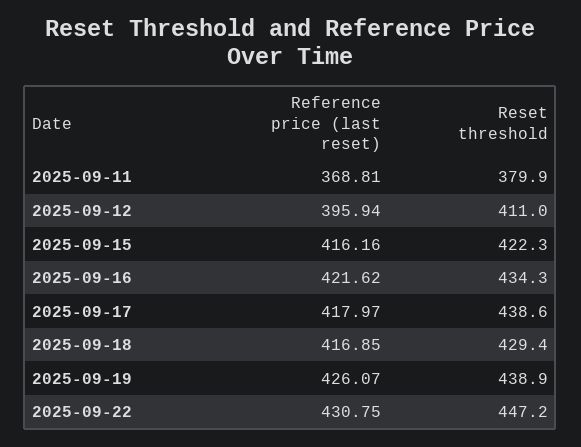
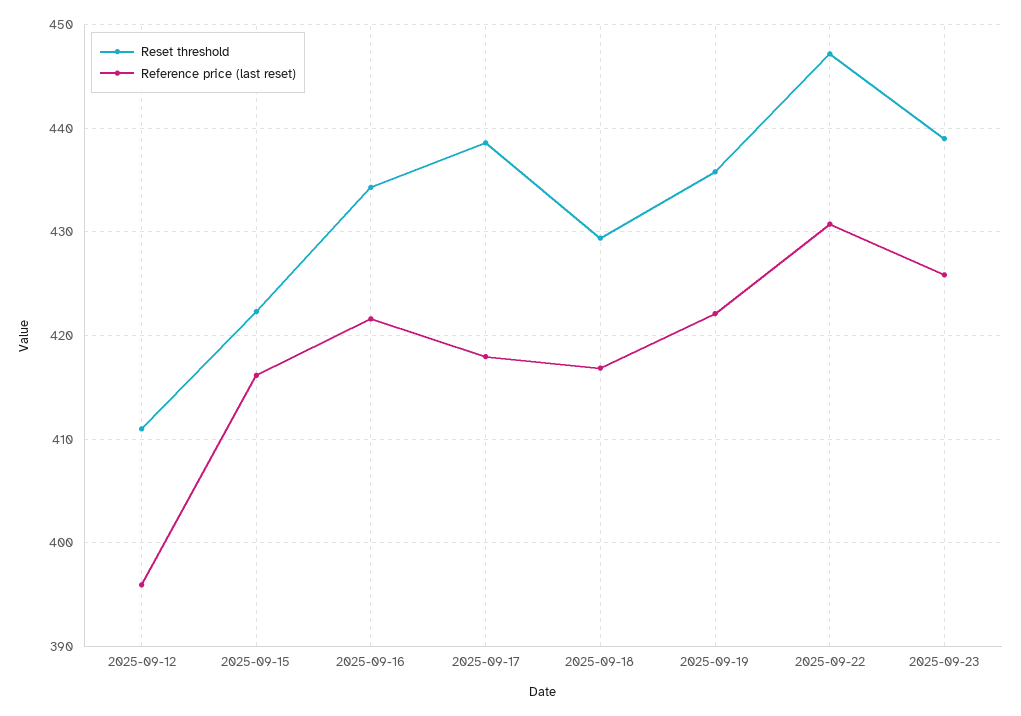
Reference price (last reset), 2025-09-11: 368.81 -> none
Reset threshold, 2025-09-11: 379.9 -> none
Reference price (last reset), 2025-09-19: 426.07 -> 422
Reset threshold, 2025-09-19: 438.9 -> 436
Reset threshold, 2025-09-23: none -> 439
Reference price (last reset), 2025-09-23: none -> 426

